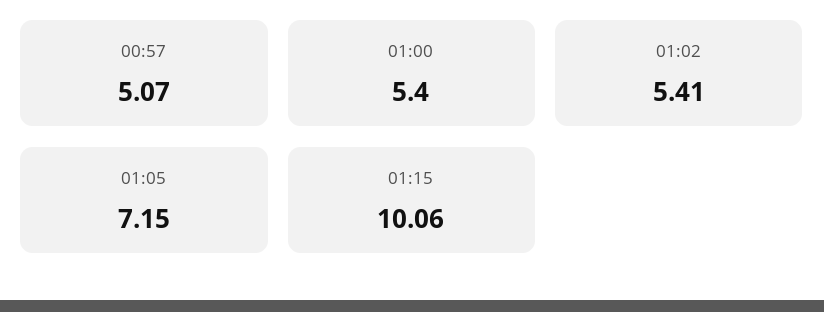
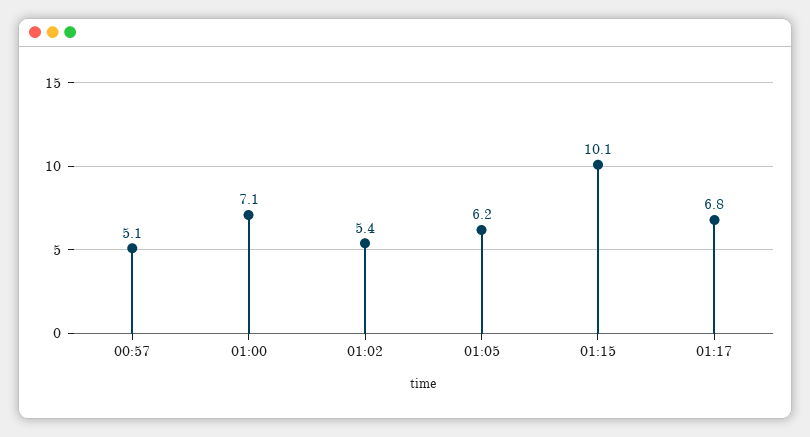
01:00: 5.4 -> 7.1
01:05: 7.15 -> 6.2
01:17: none -> 6.8

